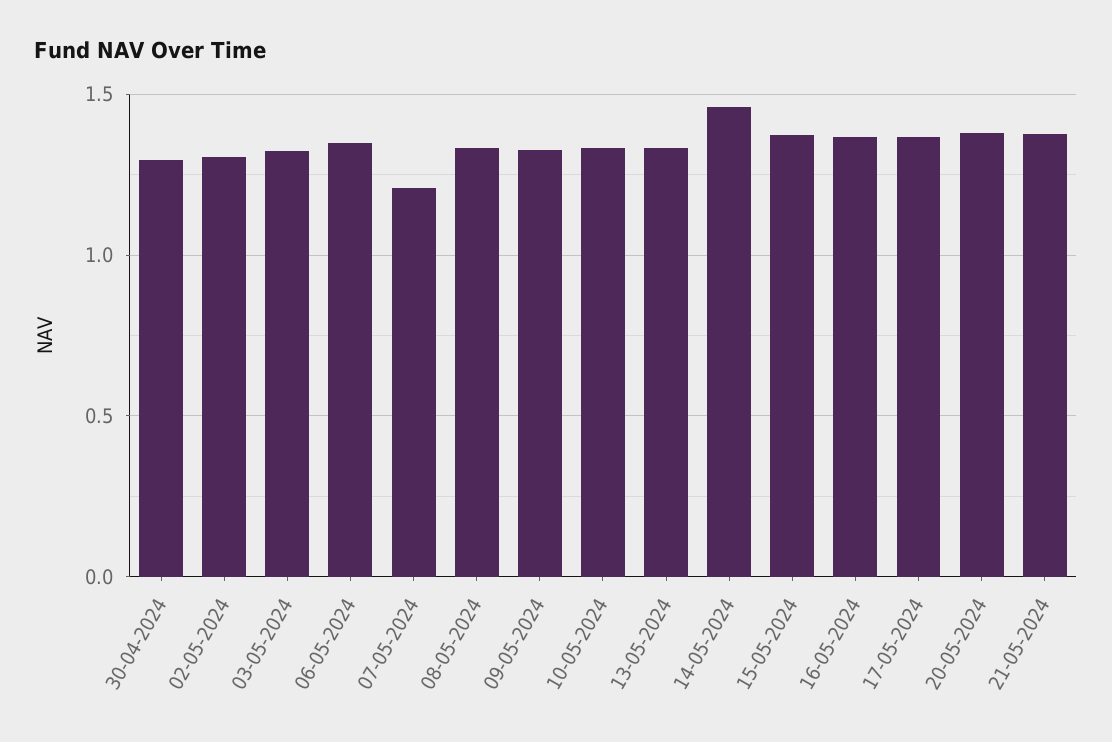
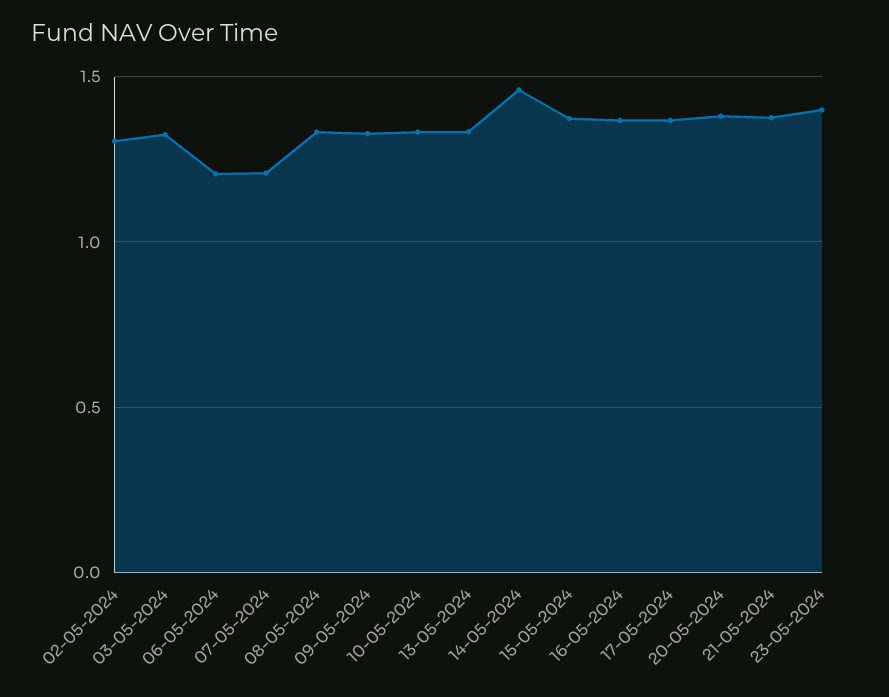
30-04-2024: 1.3 -> none
06-05-2024: 1.35 -> 1.2
23-05-2024: none -> 1.4

